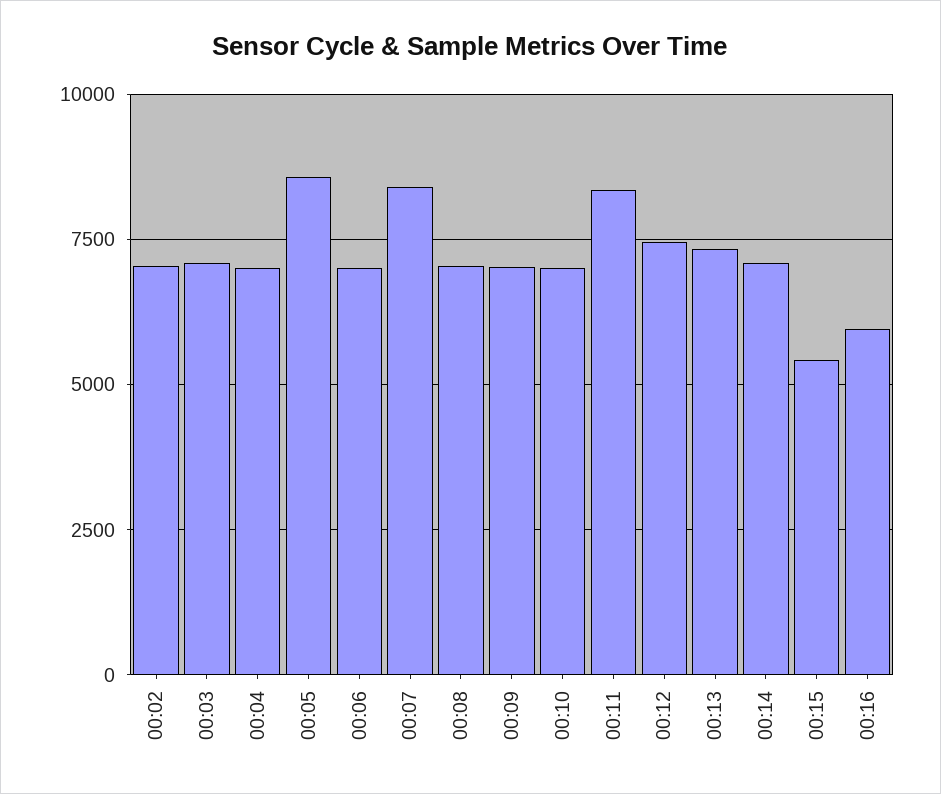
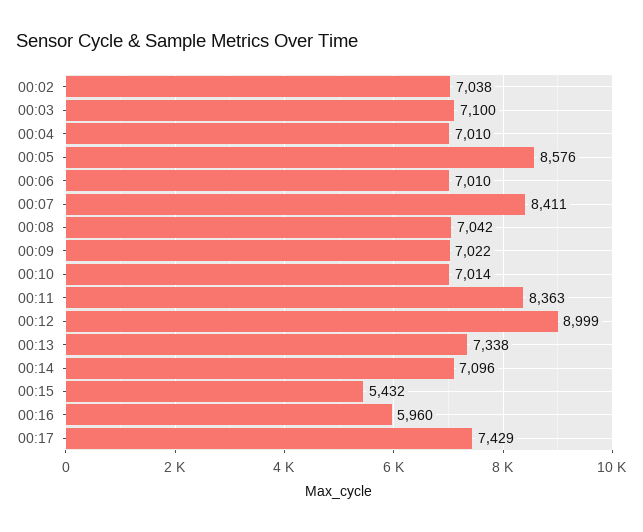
00:12: 7500 -> 8999
00:17: none -> 7429

